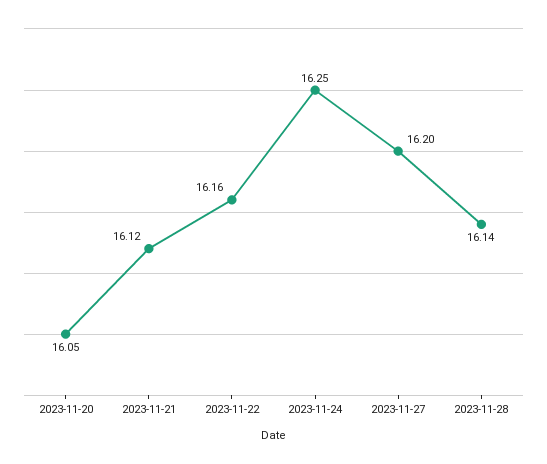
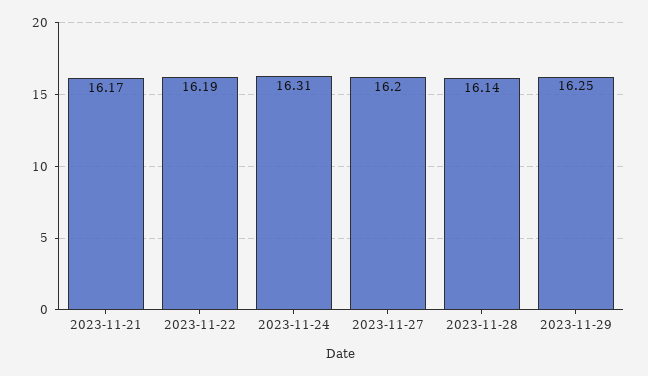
2023-11-20: 16.05 -> none
2023-11-21: 16.12 -> 16.17
2023-11-22: 16.16 -> 16.19
2023-11-24: 16.25 -> 16.31
2023-11-29: none -> 16.25

